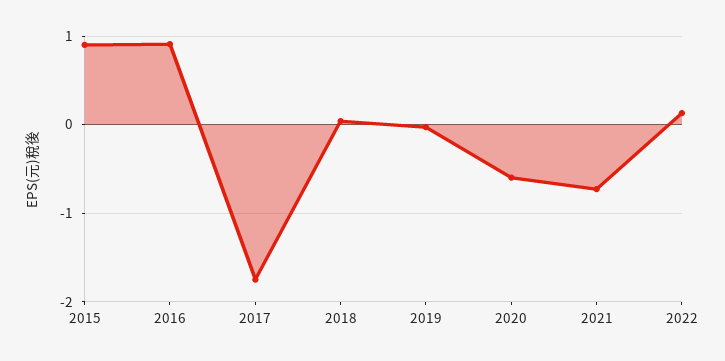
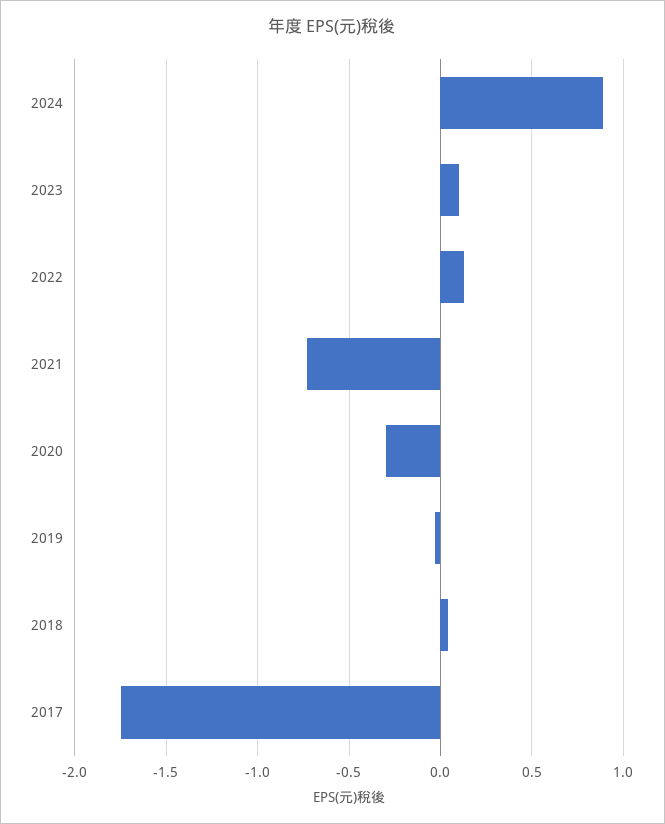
2015: 0.9 -> none
2016: 0.9 -> none
2020: -0.6 -> -0.3
2024: none -> 0.9
2023: none -> 0.1

